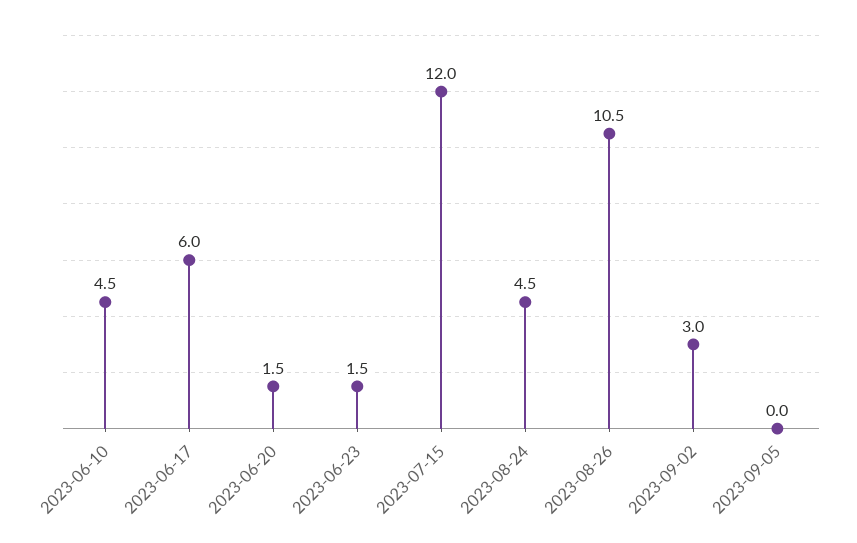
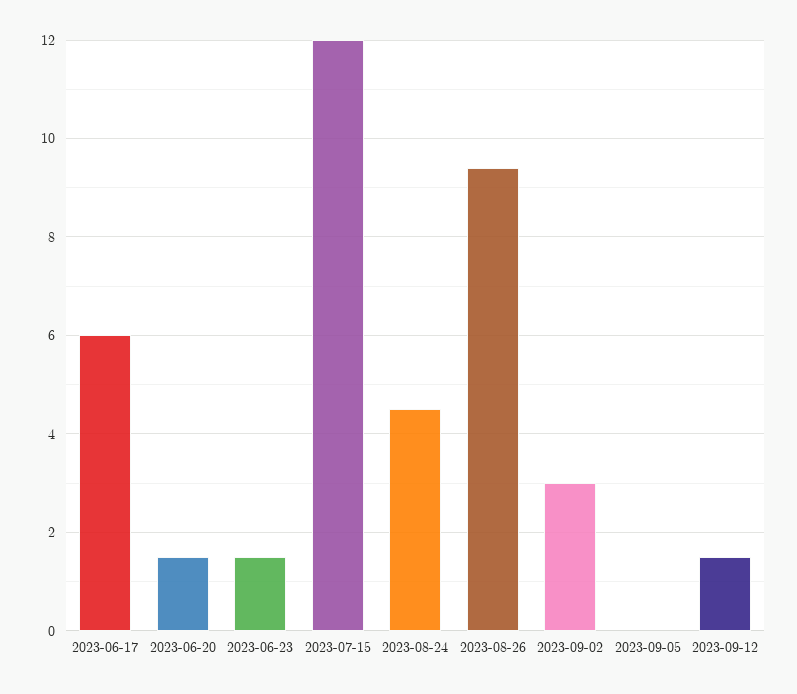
2023-06-10: 4.5 -> none
2023-08-26: 10.5 -> 9.5
2023-09-12: none -> 1.5

